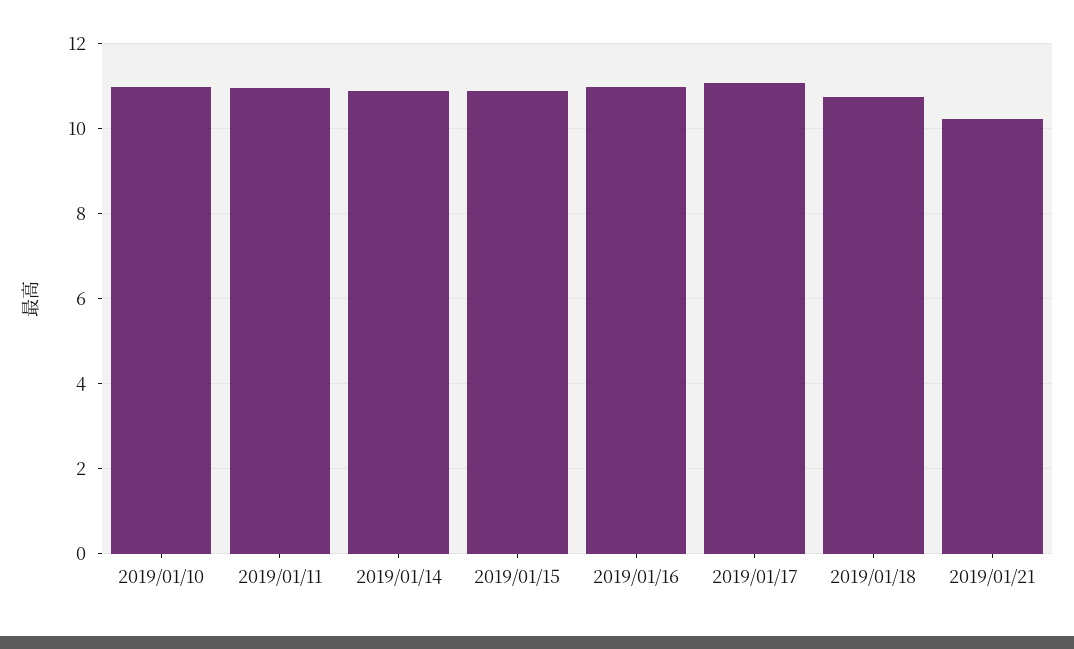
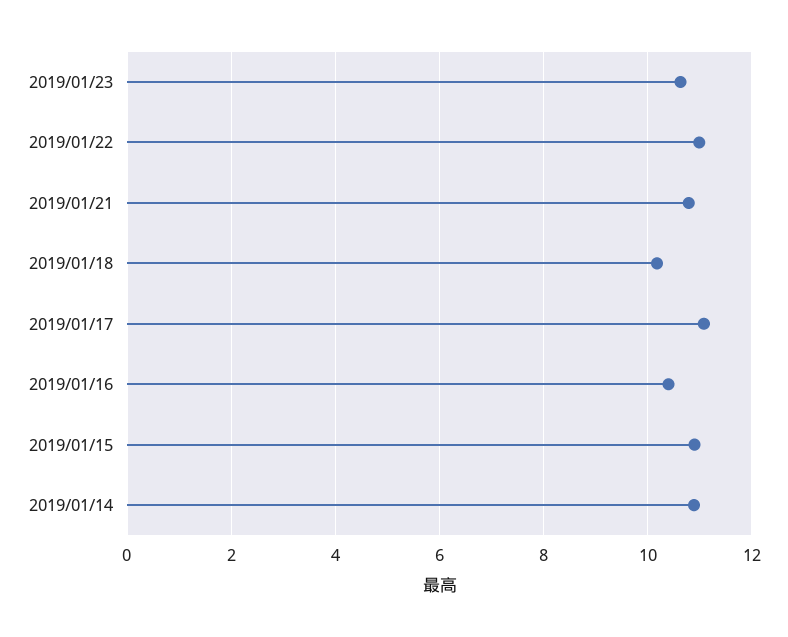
2019/01/10: 11 -> none
2019/01/11: 11 -> none
2019/01/16: 11 -> 10.4
2019/01/18: 10.8 -> 10.2
2019/01/21: 10.2 -> 10.8
2019/01/23: none -> 10.6
2019/01/22: none -> 11

